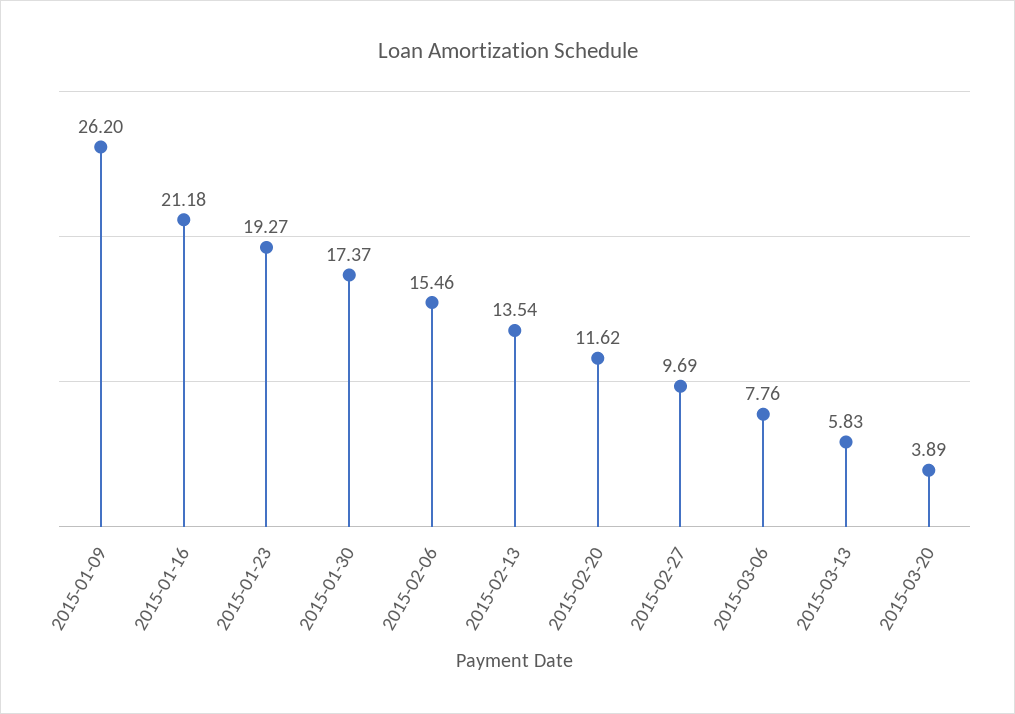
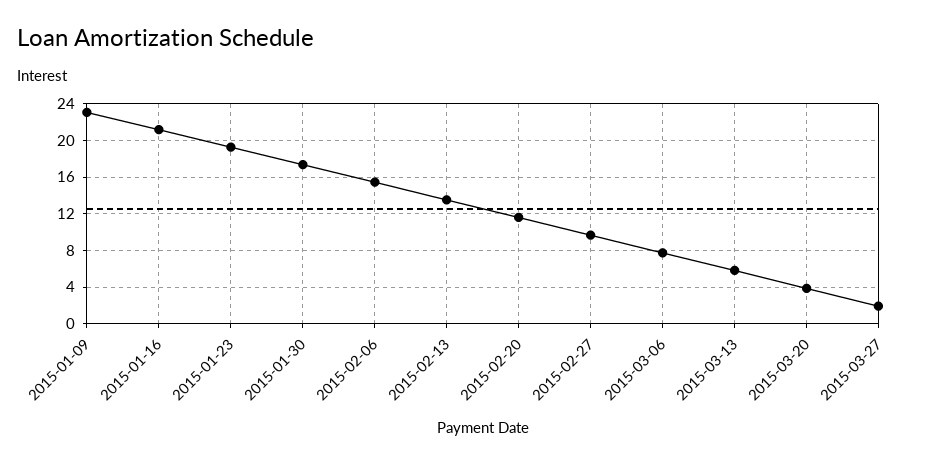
2015-01-09: 26.2 -> 23
2015-03-27: none -> 2

